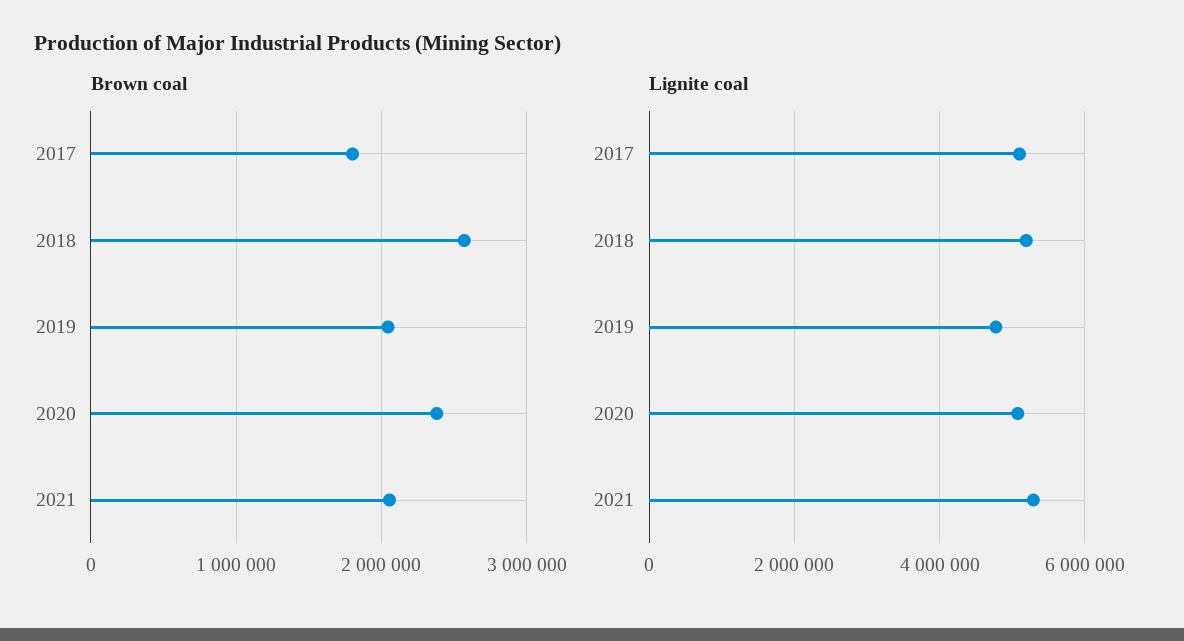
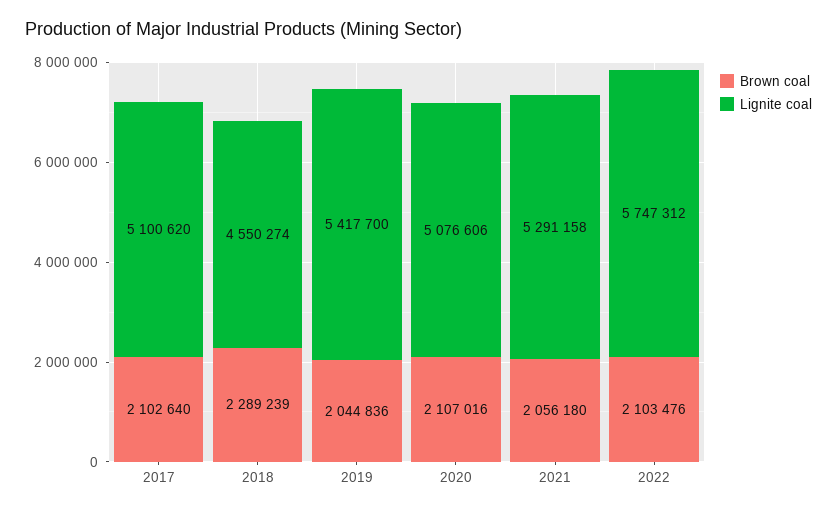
Brown coal, 2017: 1800000 -> 2102640
Brown coal, 2018: 2600000 -> 2289239
Brown coal, 2020: 2400000 -> 2107016
Lignite coal, 2018: 5200000 -> 4550274
Lignite coal, 2019: 4800000 -> 5417700
Brown coal, 2022: none -> 2103476
Lignite coal, 2022: none -> 5747312

